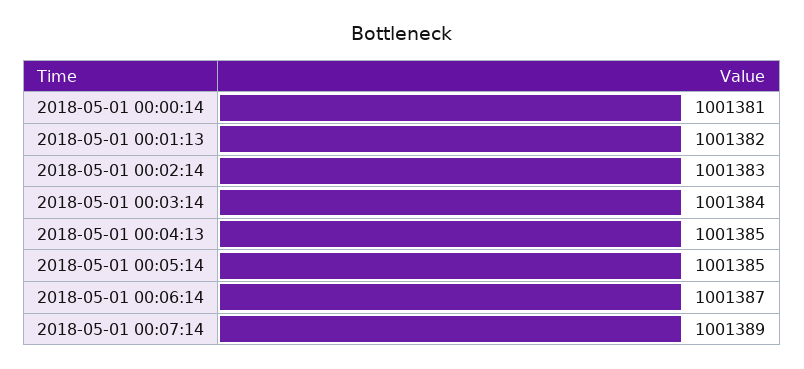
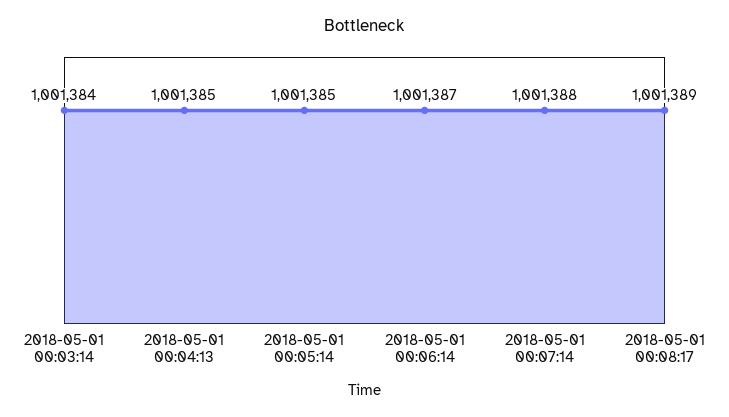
2018-05-01 00:00:14: 1001381 -> none
2018-05-01 00:01:13: 1001382 -> none
2018-05-01 00:02:14: 1001383 -> none
2018-05-01 00:07:14: 1001389 -> 1001388
2018-05-01 00:08:17: none -> 1001389

